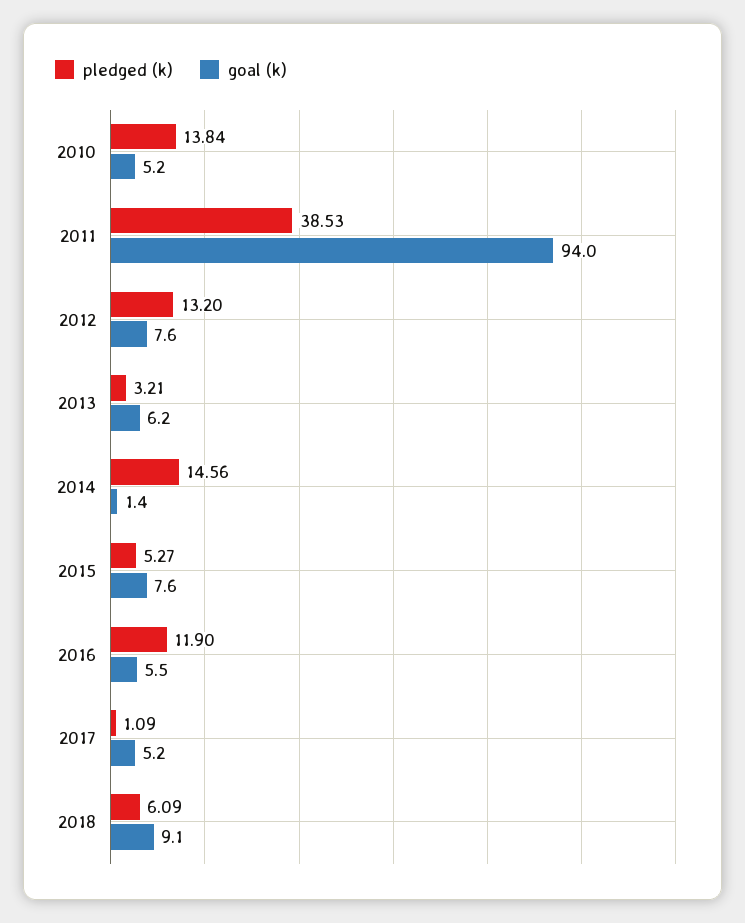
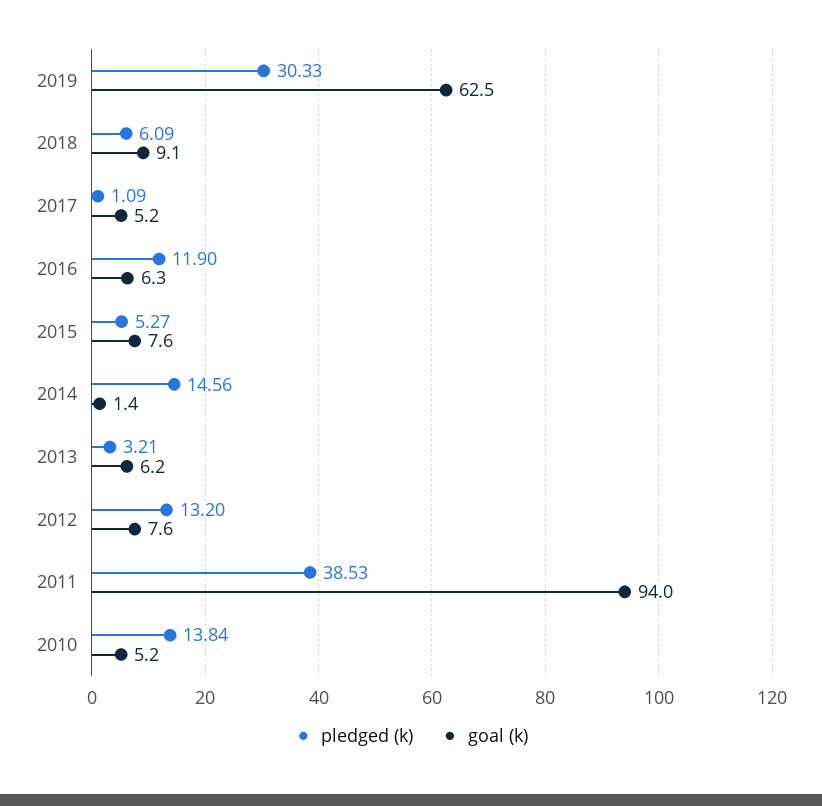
goal (k), 2016: 5.5 -> 6.3
pledged (k), 2019: none -> 30.33
goal (k), 2019: none -> 62.5

